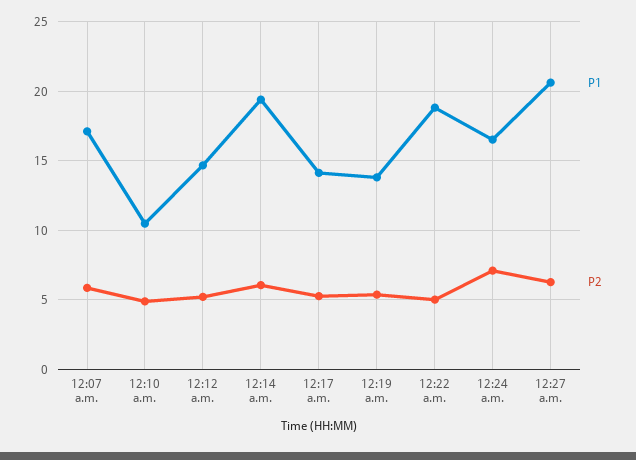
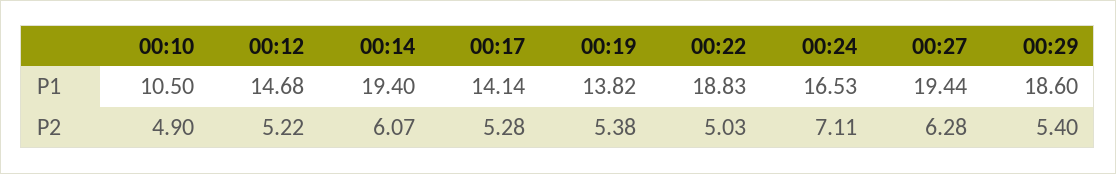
P1, 12:07 a.m.: 17 -> none
P2, 12:07 a.m.: 6 -> none
P1, 12:27 a.m.: 20.5 -> 19.44
P1, 00:29: none -> 18.6
P2, 00:29: none -> 5.4

